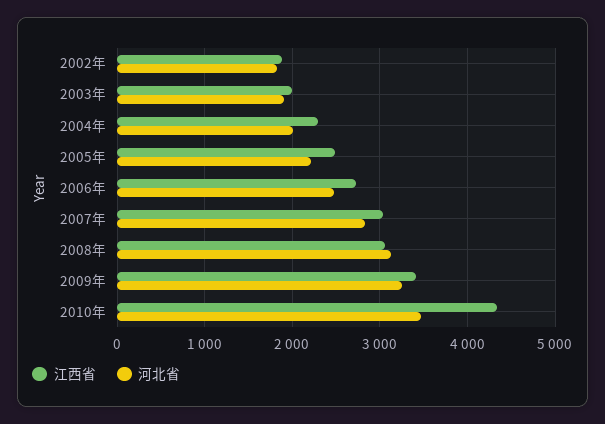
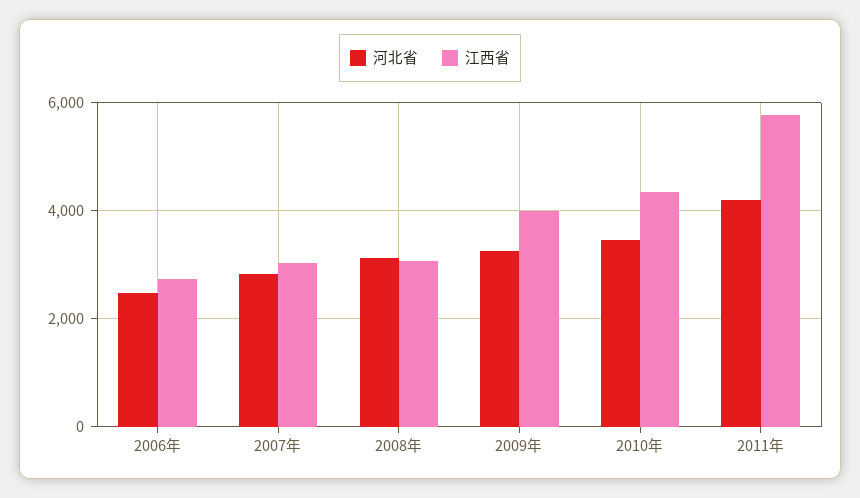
江西省, 2002年: 1900 -> none
河北省, 2002年: 1800 -> none
江西省, 2003年: 2000 -> none
河北省, 2003年: 1900 -> none
江西省, 2004年: 2300 -> none
河北省, 2004年: 2000 -> none
江西省, 2005年: 2500 -> none
河北省, 2005年: 2200 -> none
江西省, 2009年: 3400 -> 4000
河北省, 2011年: none -> 4200
江西省, 2011年: none -> 5800

